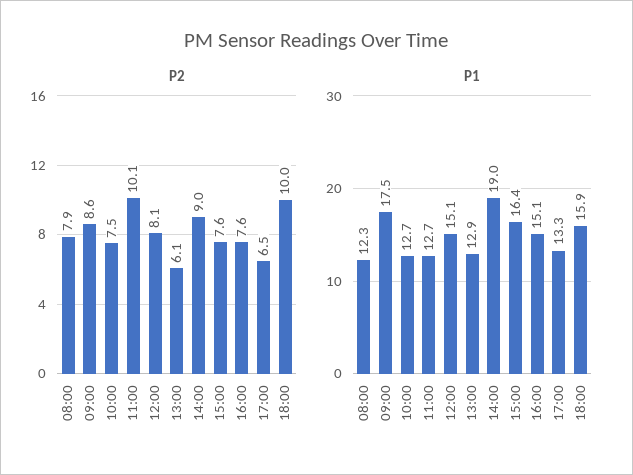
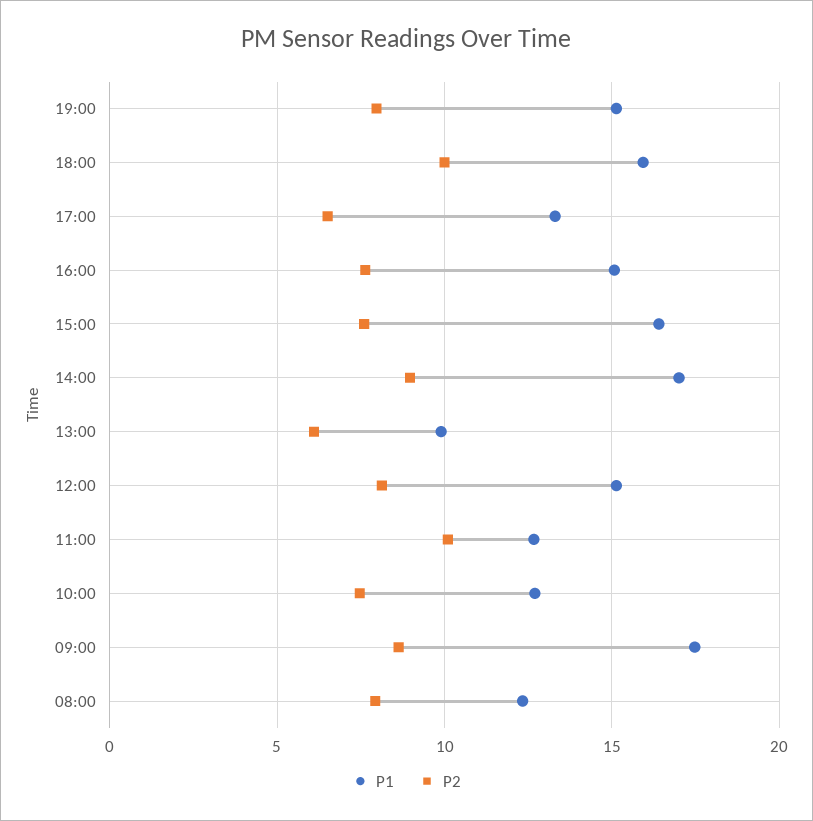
P1, 13:00: 12.9 -> 10
P1, 14:00: 19 -> 17
P1, 19:00: none -> 15
P2, 19:00: none -> 8

